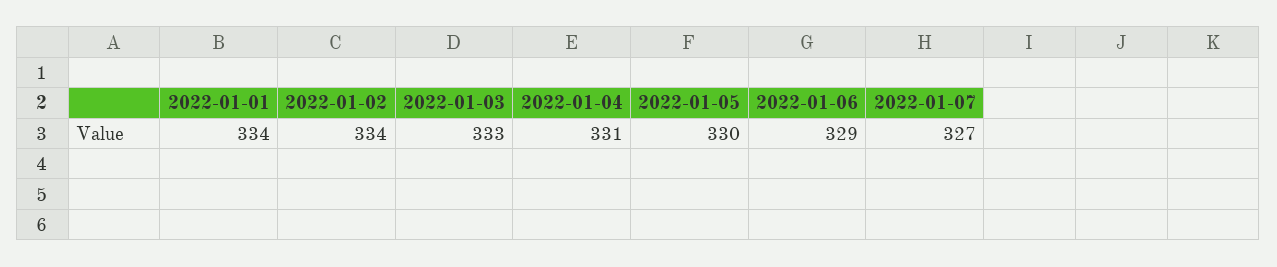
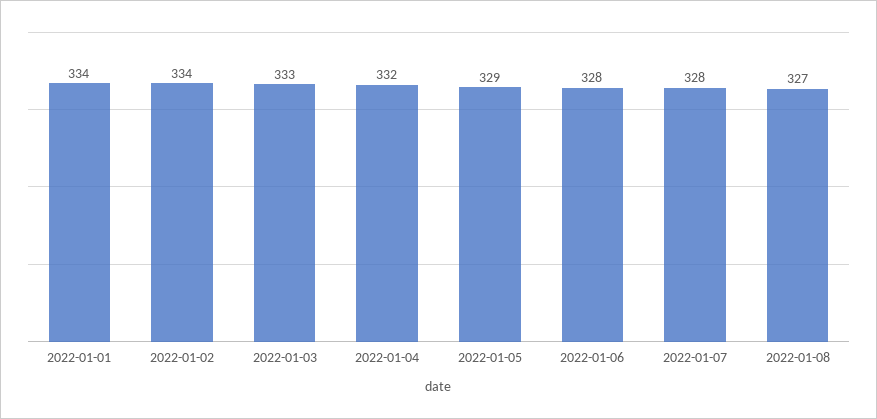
2022-01-04: 331 -> 332
2022-01-05: 330 -> 329
2022-01-06: 329 -> 328
2022-01-07: 327 -> 328
2022-01-08: none -> 327

